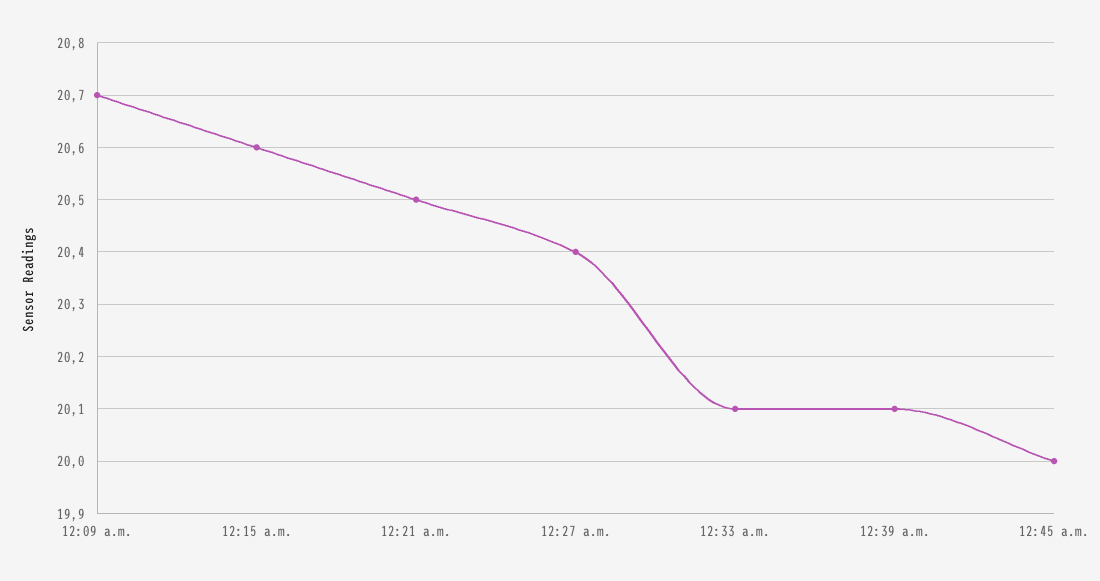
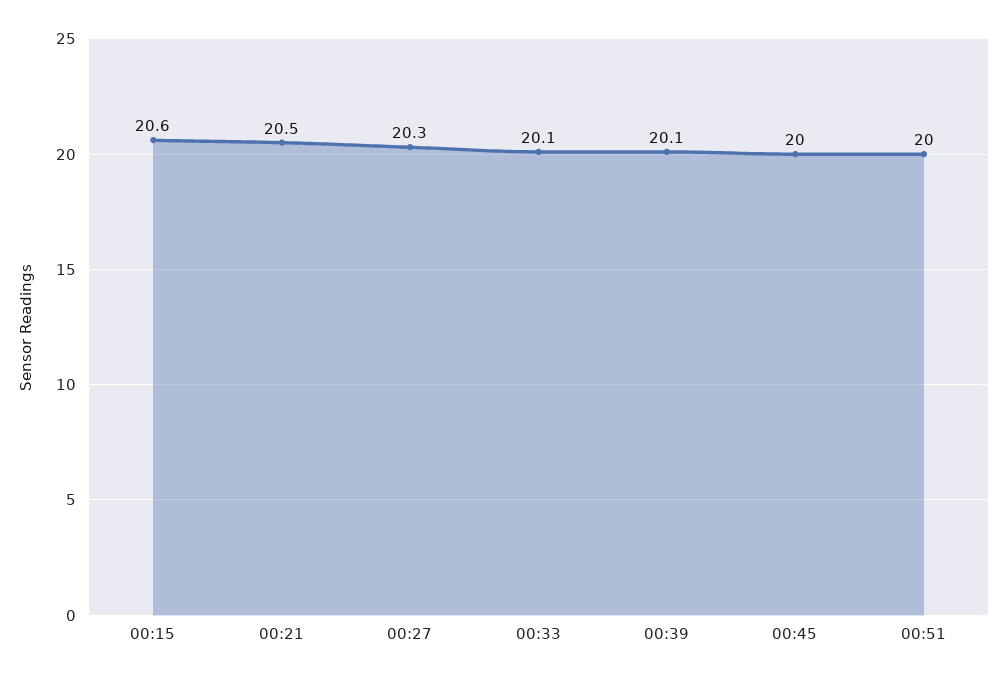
12:09 a.m.: 20.7 -> none
12:27 a.m.: 20.4 -> 20.3
00:51: none -> 20

